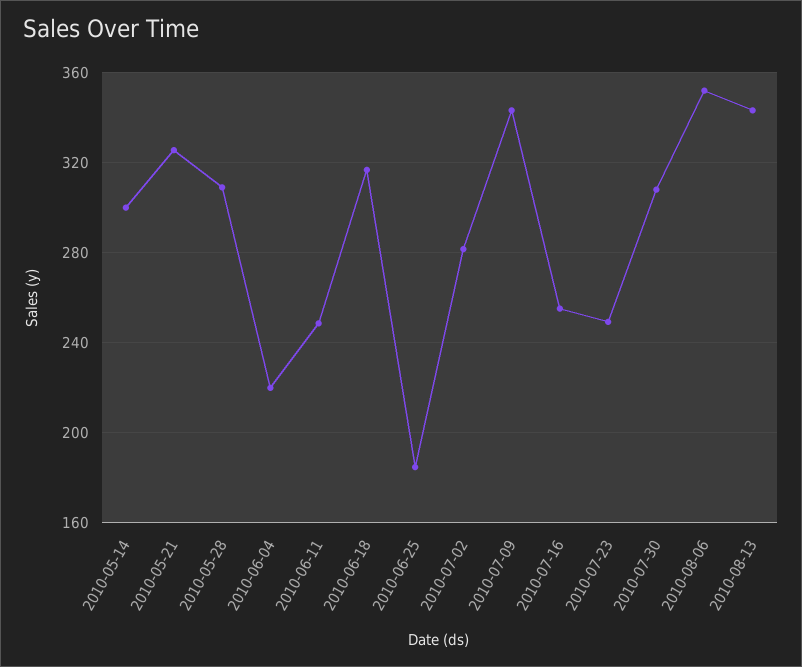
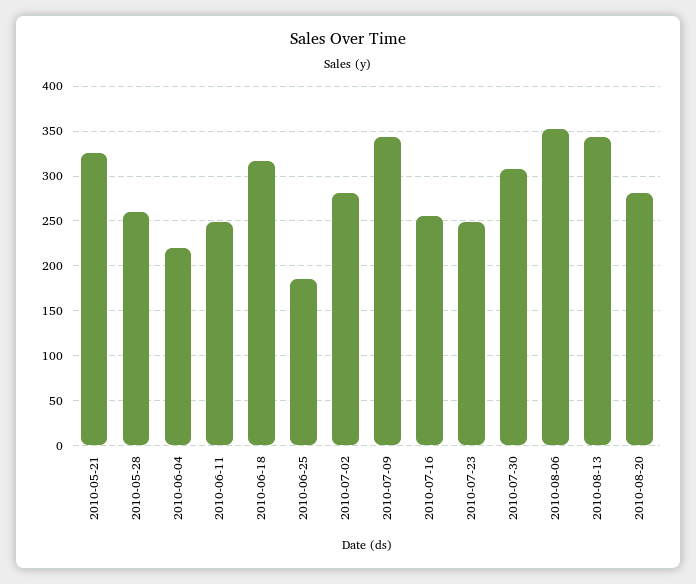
2010-05-14: 300 -> none
2010-05-28: 310 -> 260
2010-08-20: none -> 280

